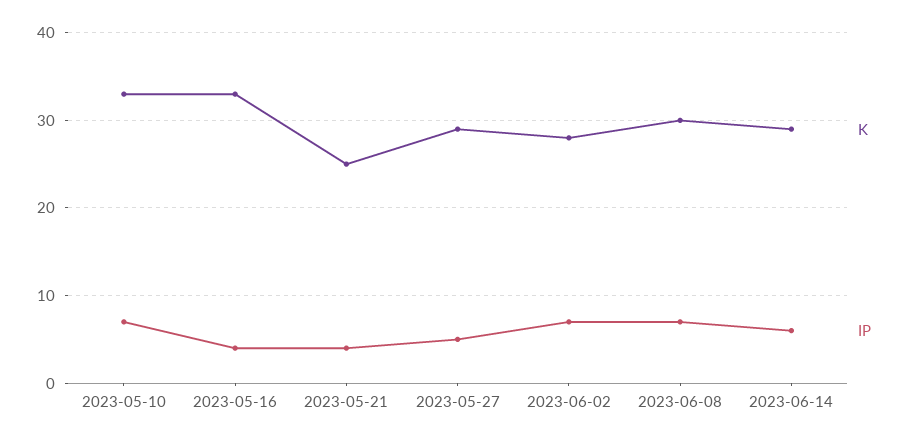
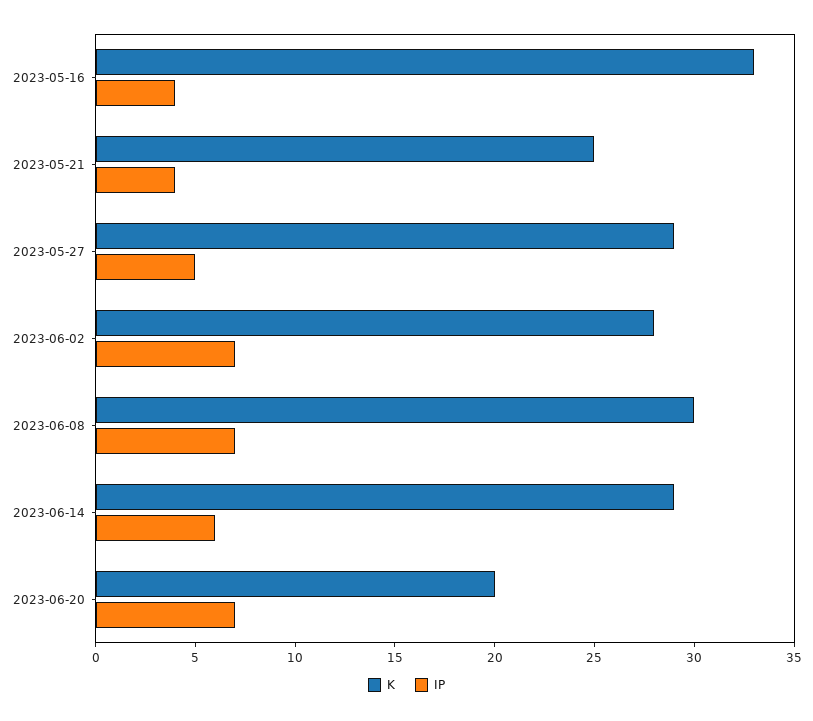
K, 2023-05-10: 33 -> none
IP, 2023-05-10: 7 -> none
K, 2023-06-20: none -> 20
IP, 2023-06-20: none -> 7

